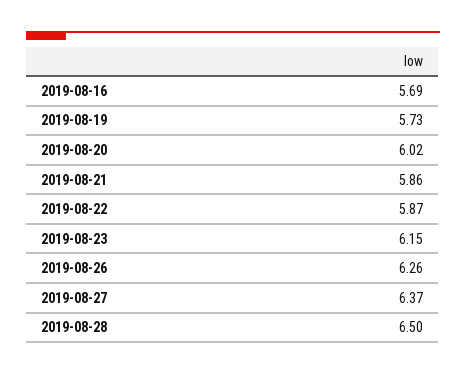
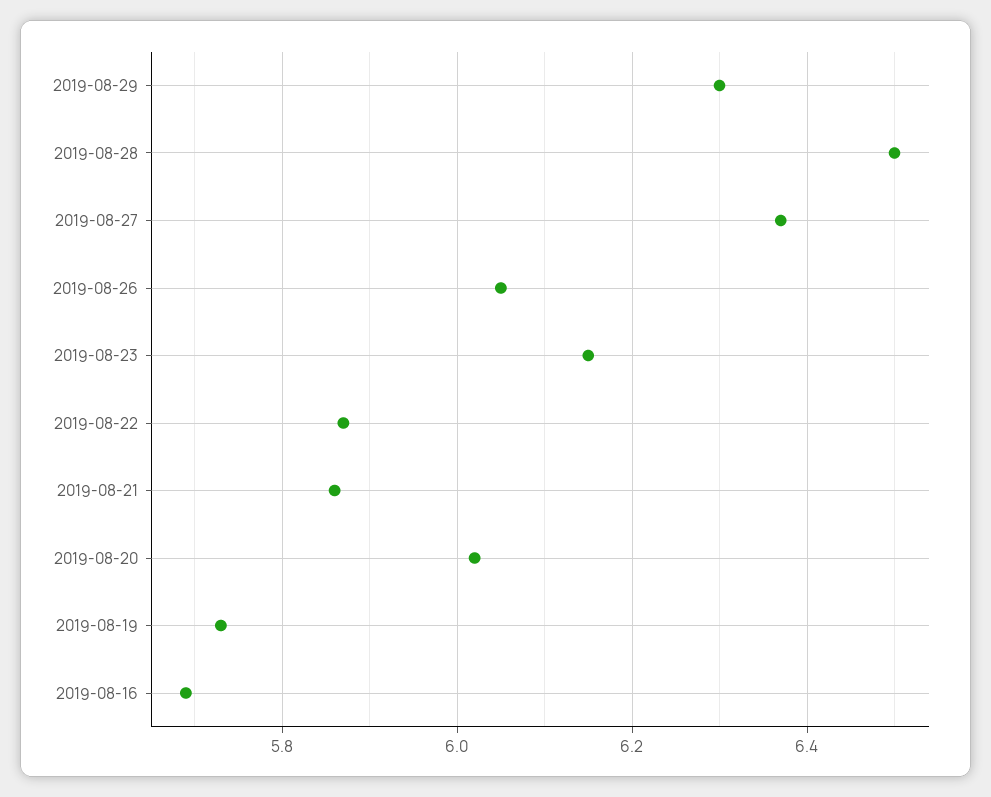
2019-08-26: 6.26 -> 6.05
2019-08-29: none -> 6.3

